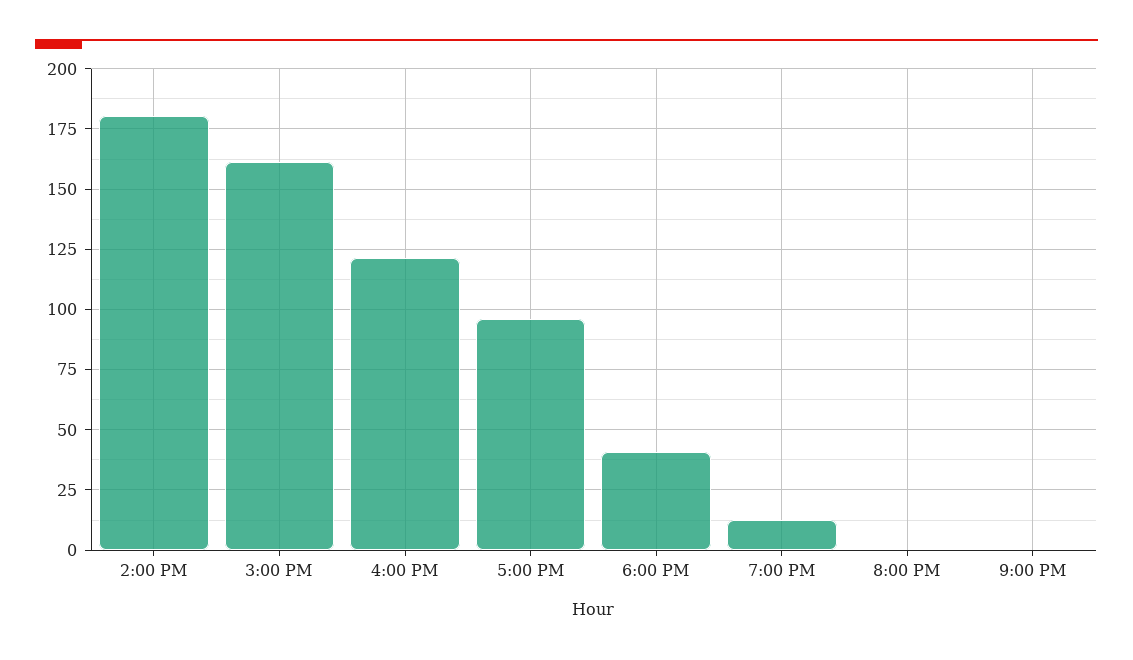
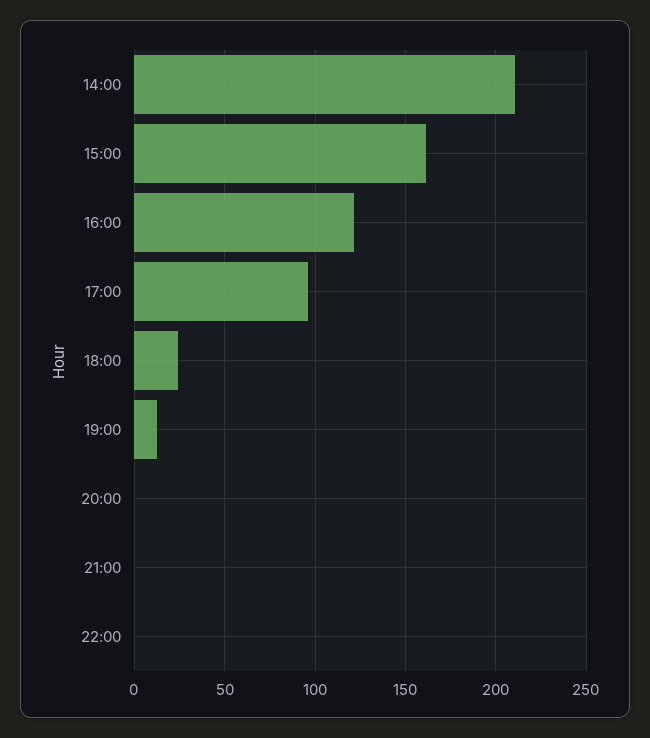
2:00 PM: 180 -> 210
6:00 PM: 40 -> 25
22:00: none -> 0

